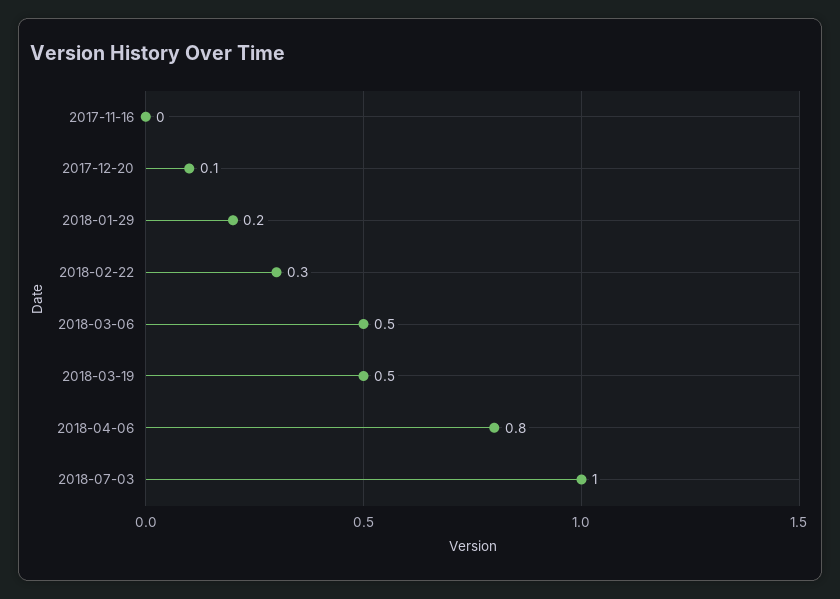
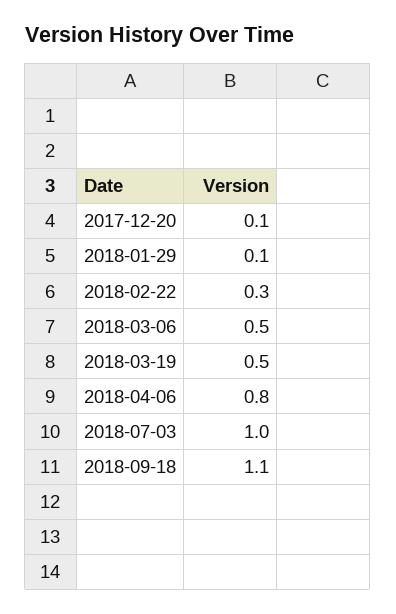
2017-11-16: 0 -> none
2018-01-29: 0.2 -> 0.1
2018-09-18: none -> 1.1

